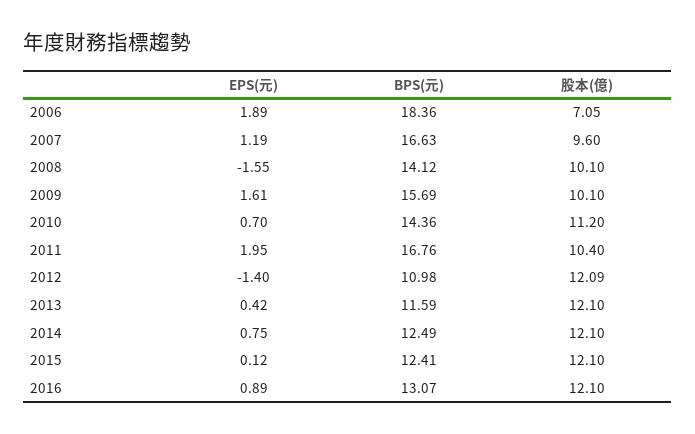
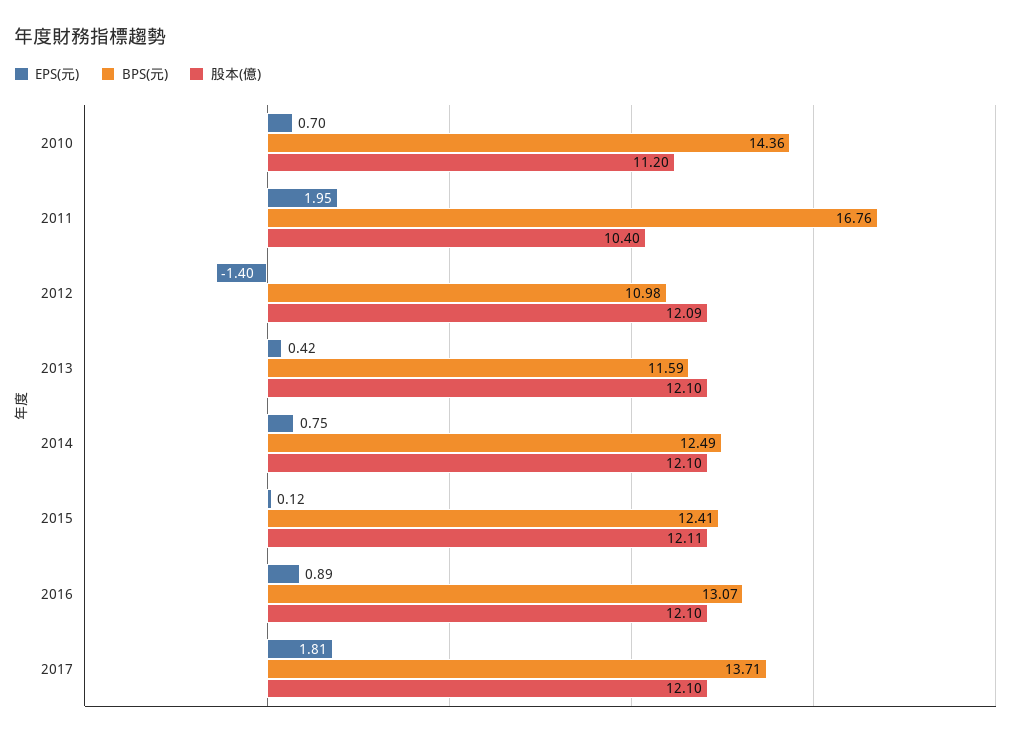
EPS(元), 2006: 1.89 -> none
BPS(元), 2006: 18.36 -> none
股本(億), 2006: 7.05 -> none
EPS(元), 2007: 1.19 -> none
BPS(元), 2007: 16.63 -> none
股本(億), 2007: 9.6 -> none
EPS(元), 2008: -1.55 -> none
BPS(元), 2008: 14.12 -> none
股本(億), 2008: 10.1 -> none
EPS(元), 2009: 1.61 -> none
BPS(元), 2009: 15.69 -> none
股本(億), 2009: 10.1 -> none
股本(億), 2015: 12.1 -> 12.11
EPS(元), 2017: none -> 1.81
BPS(元), 2017: none -> 13.71
股本(億), 2017: none -> 12.1

